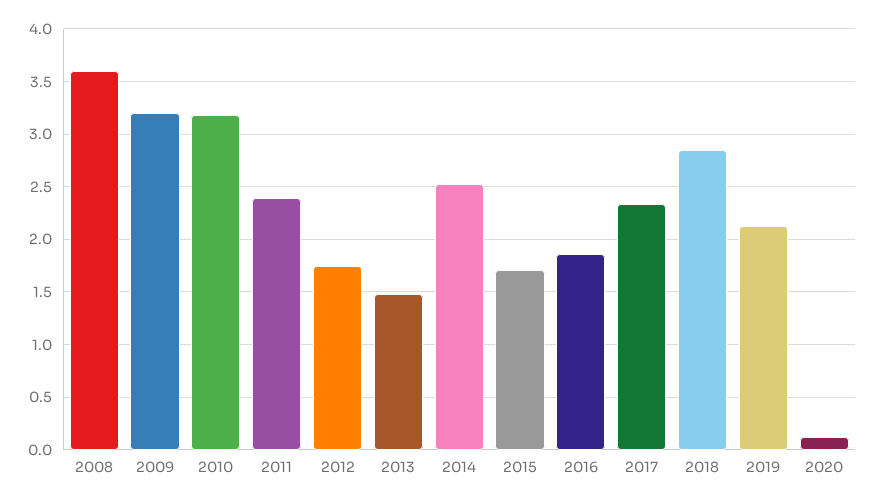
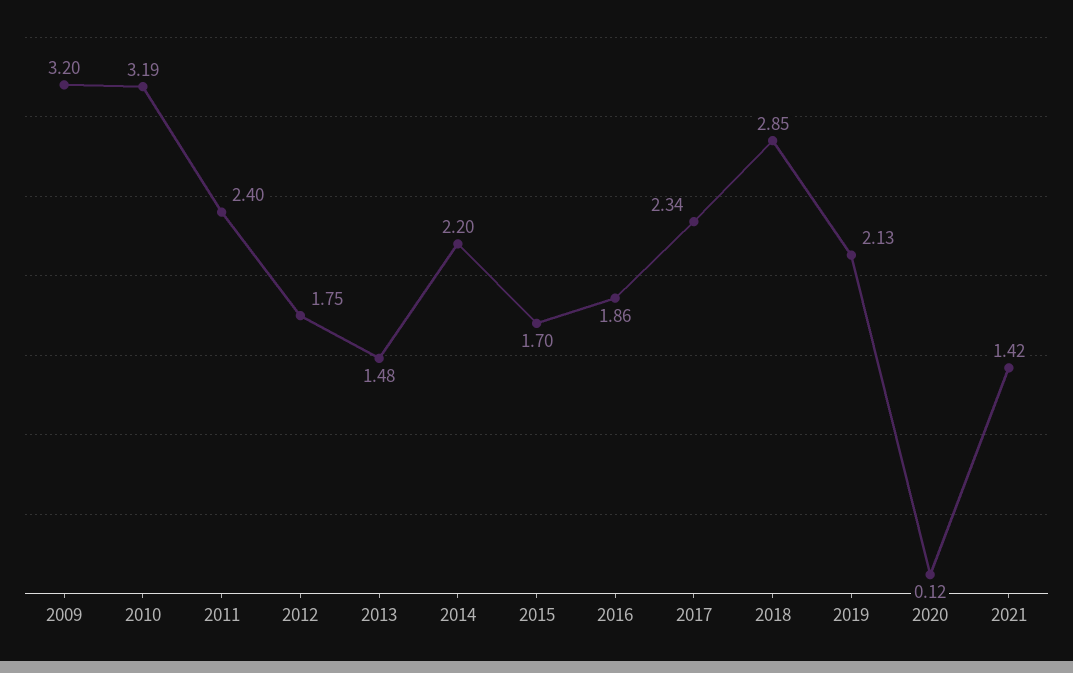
2008: 3.6 -> none
2014: 2.5 -> 2.2
2021: none -> 1.42

